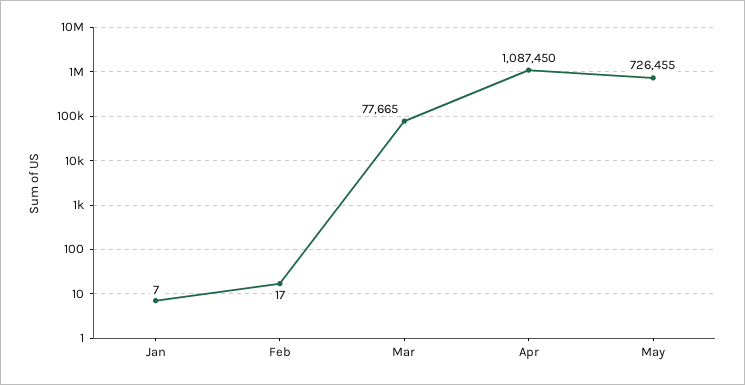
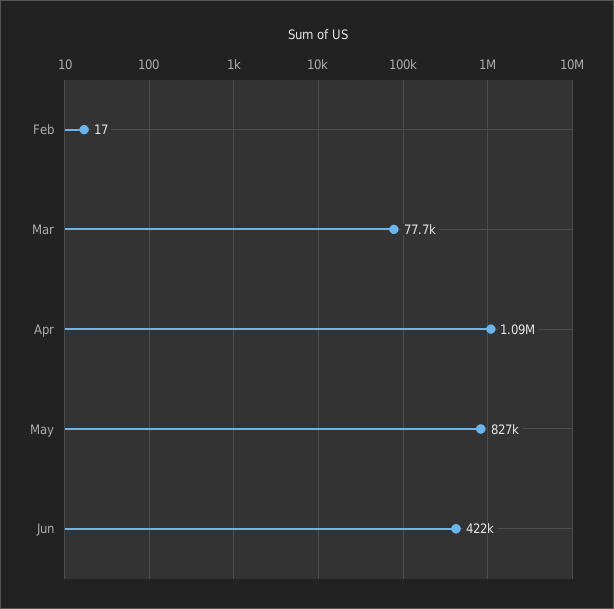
Jan: 7 -> none
May: 726455 -> 827000
Jun: none -> 422000

